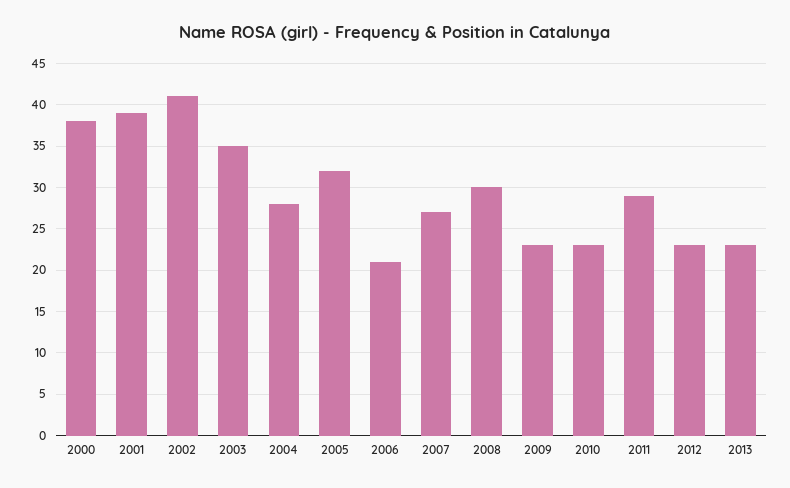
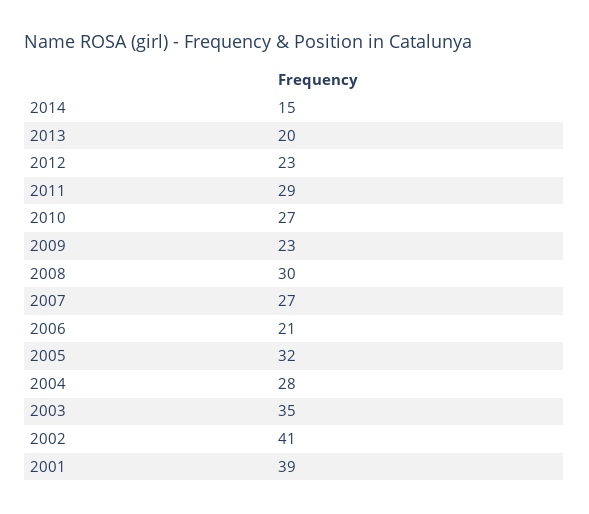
2000: 38 -> none
2010: 23 -> 27
2013: 23 -> 20
2014: none -> 15

